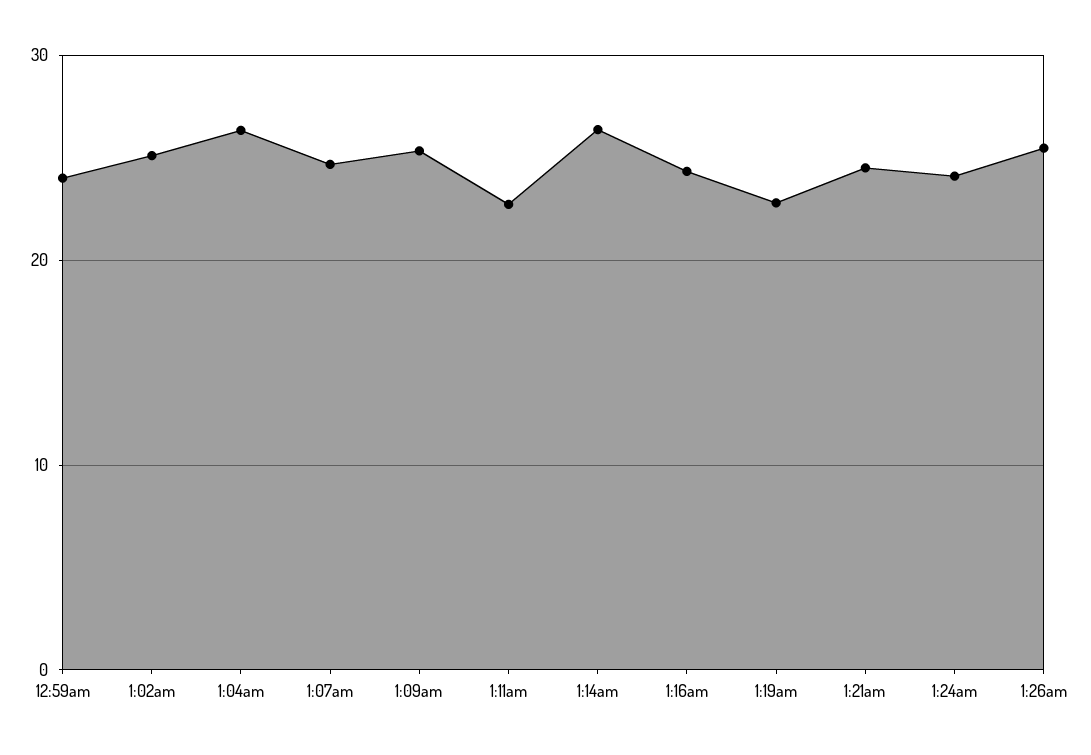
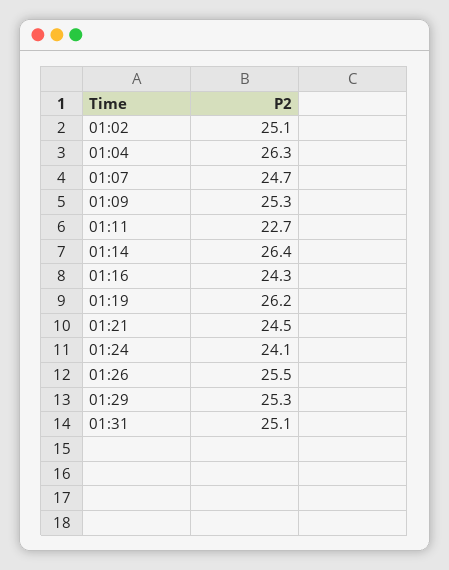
12:59am: 24 -> none
1:19am: 23 -> 26.2
01:29: none -> 25.3
01:31: none -> 25.1

